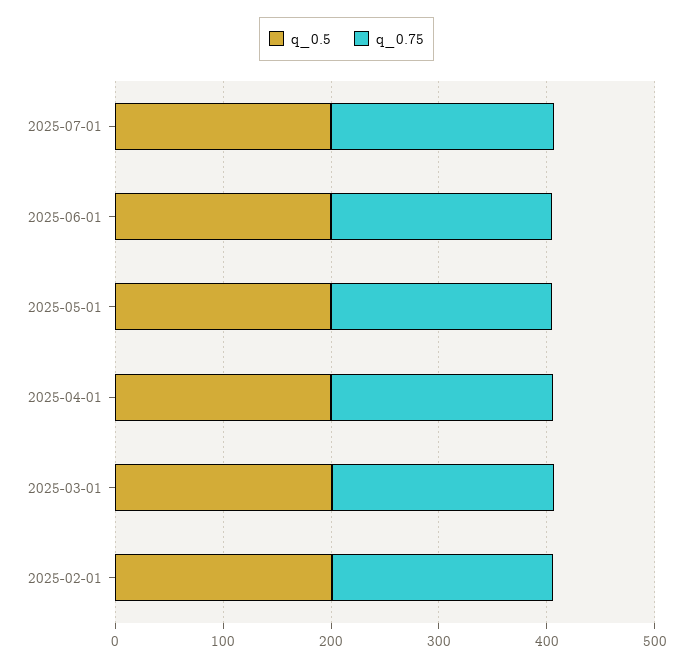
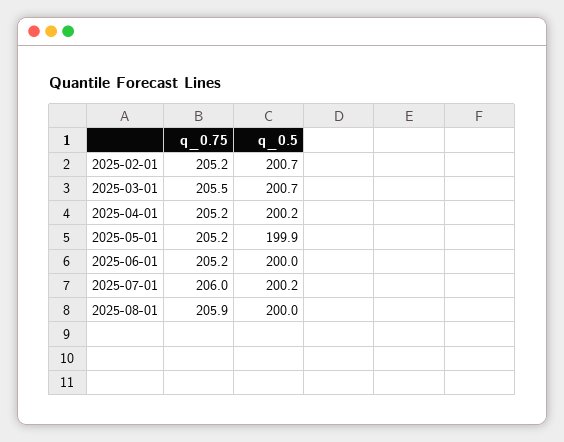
q_0.75, 2025-08-01: none -> 205.9
q_0.5, 2025-08-01: none -> 200

